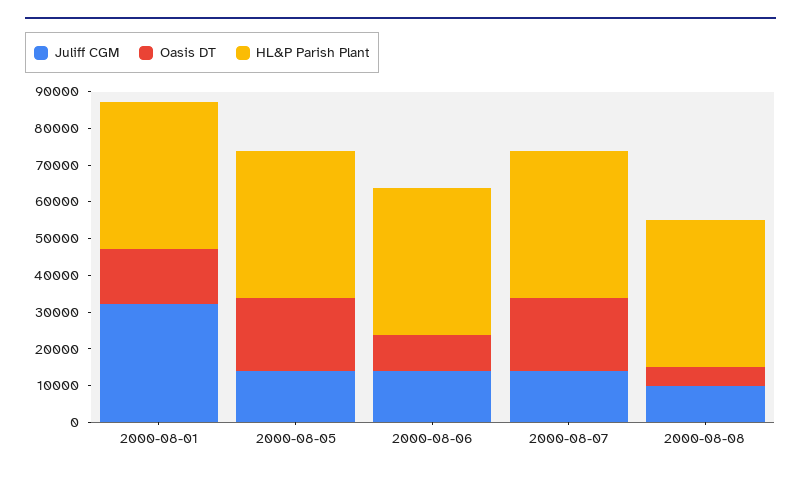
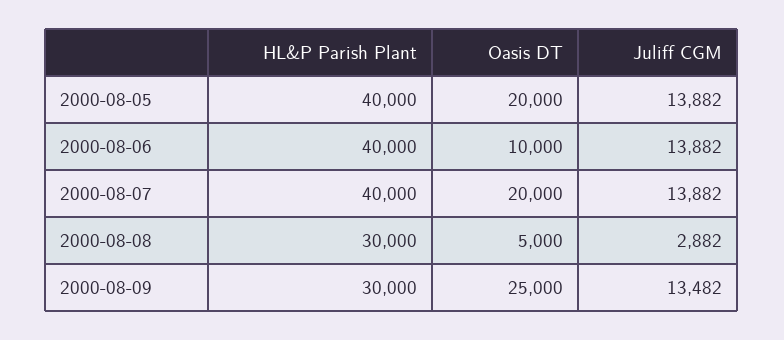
Juliff CGM, 2000-08-01: 32500 -> none
Oasis DT, 2000-08-01: 15000 -> none
HL&P Parish Plant, 2000-08-01: 40000 -> none
Juliff CGM, 2000-08-08: 10000 -> 2882
HL&P Parish Plant, 2000-08-08: 40000 -> 30000
HL&P Parish Plant, 2000-08-09: none -> 30000
Oasis DT, 2000-08-09: none -> 25000
Juliff CGM, 2000-08-09: none -> 13482

